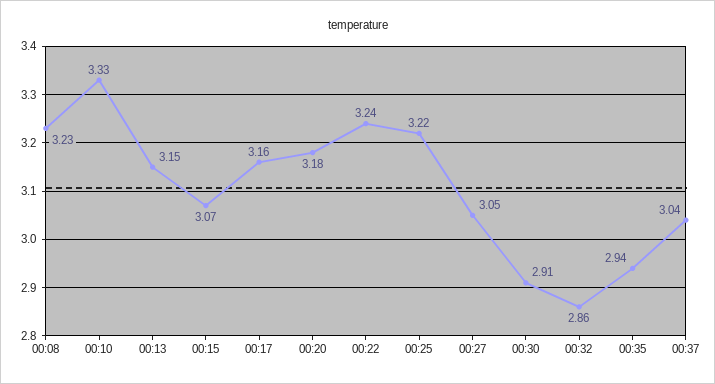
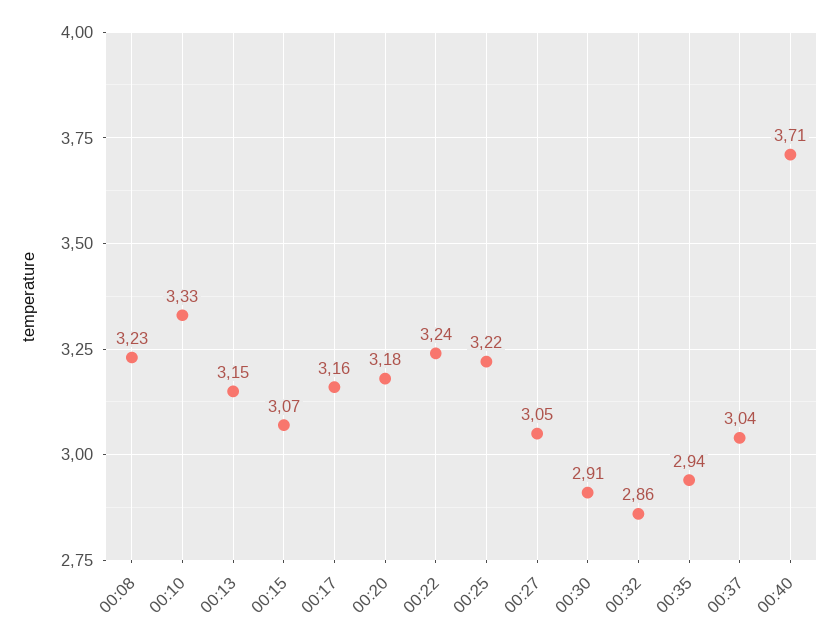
00:40: none -> 3.71

